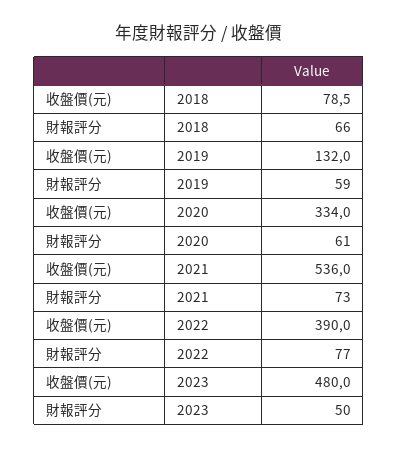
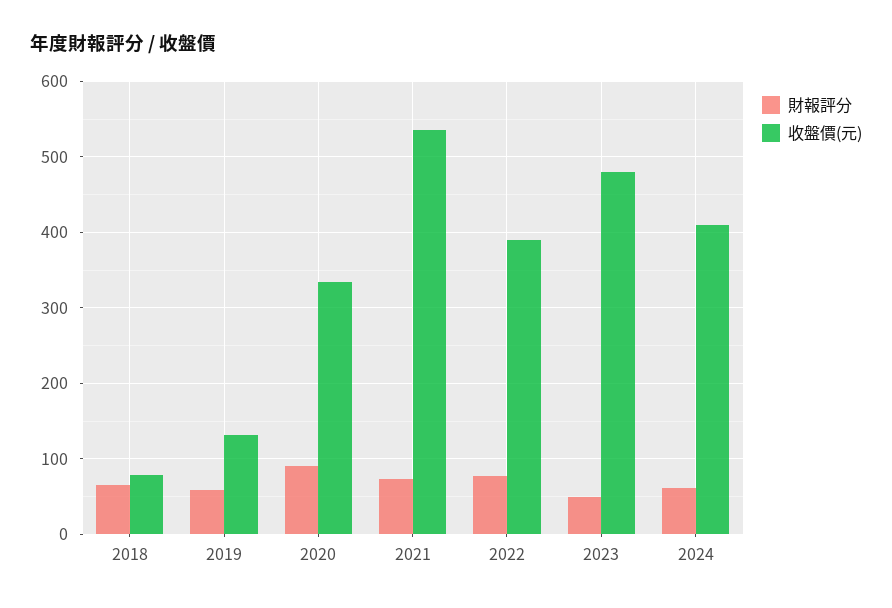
財報評分, 2020: 61 -> 90
財報評分, 2024: none -> 60
收盤價(元), 2024: none -> 410

